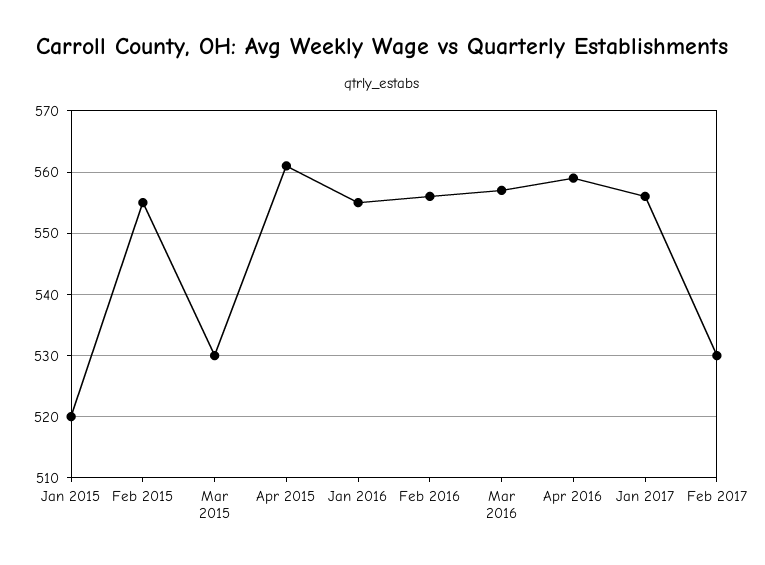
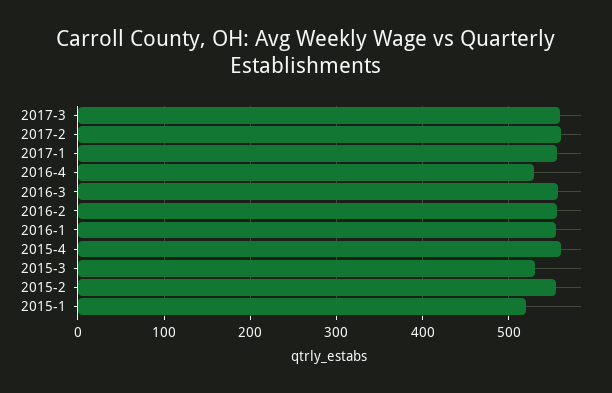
Apr 2016: 559 -> 530
Feb 2017: 530 -> 560
2017-3: none -> 560

